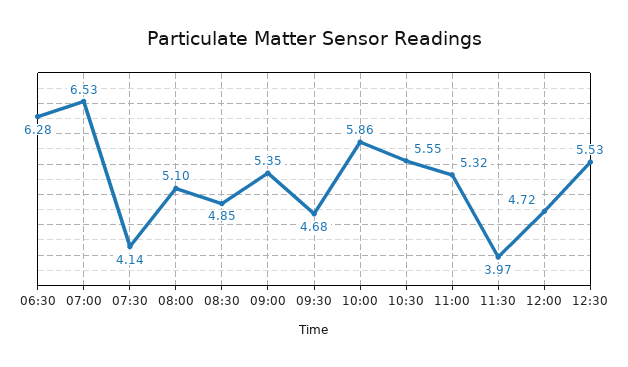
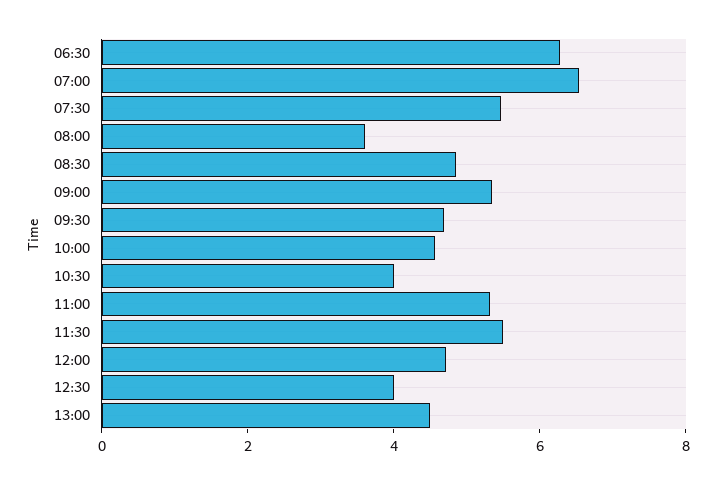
07:30: 4.14 -> 5.5
08:00: 5.1 -> 3.5
10:00: 5.86 -> 4.5
10:30: 5.55 -> 4
11:30: 3.97 -> 5.5
12:30: 5.53 -> 4
13:00: none -> 4.5

